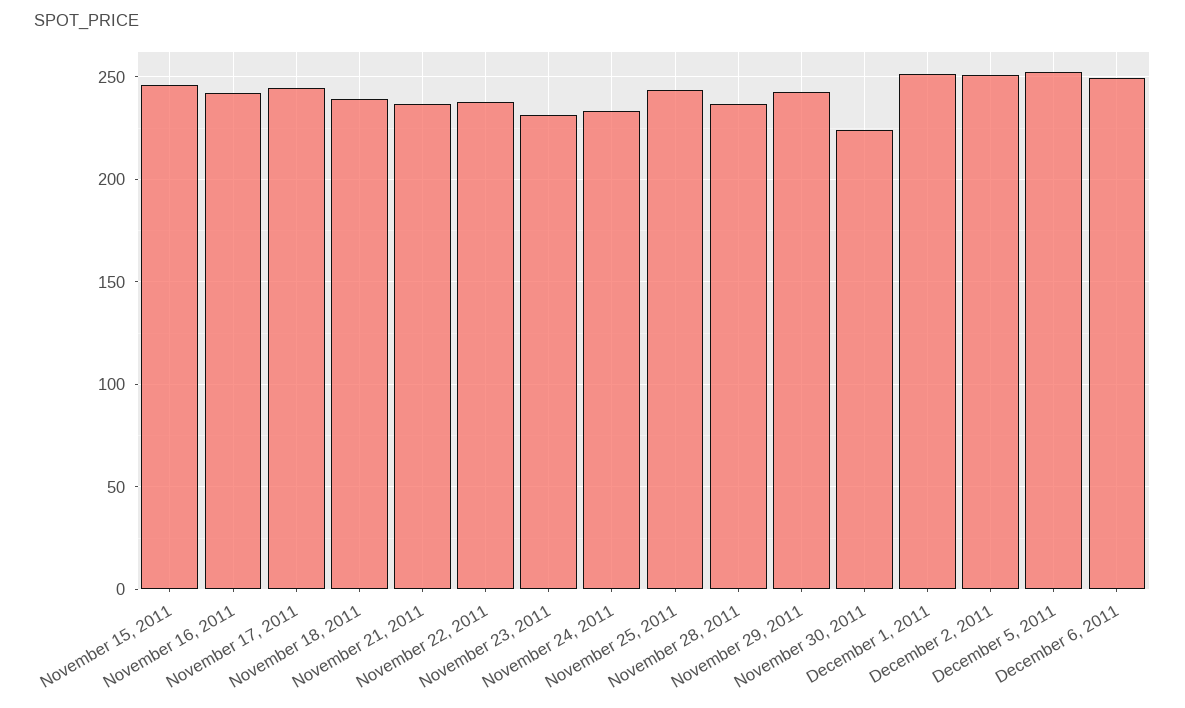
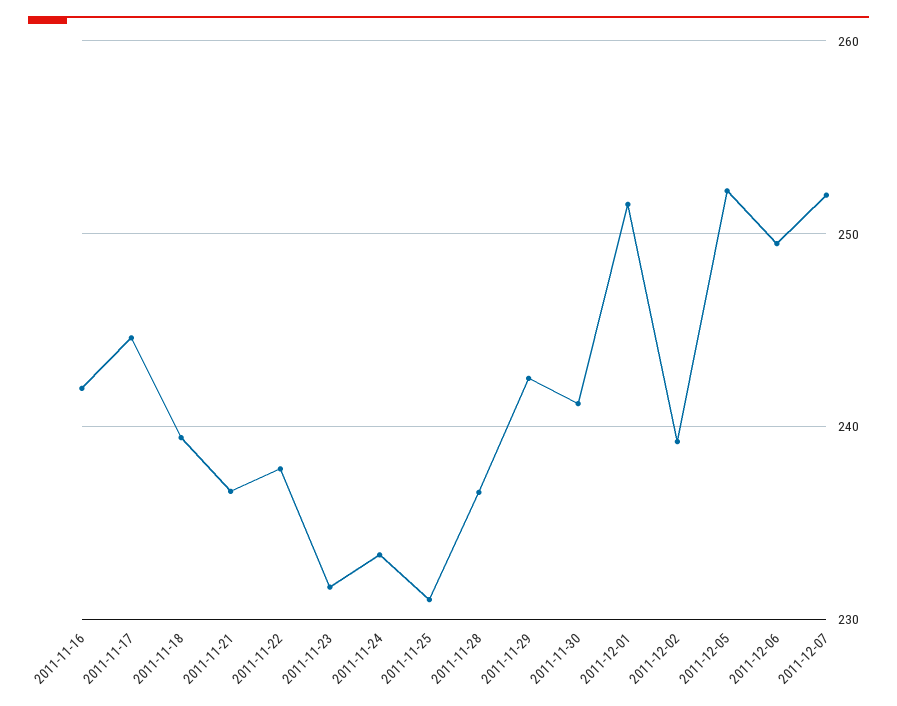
November 15, 2011: 245 -> none
November 25, 2011: 245 -> 231
November 30, 2011: 225 -> 241
December 2, 2011: 250 -> 239
2011-12-07: none -> 252

